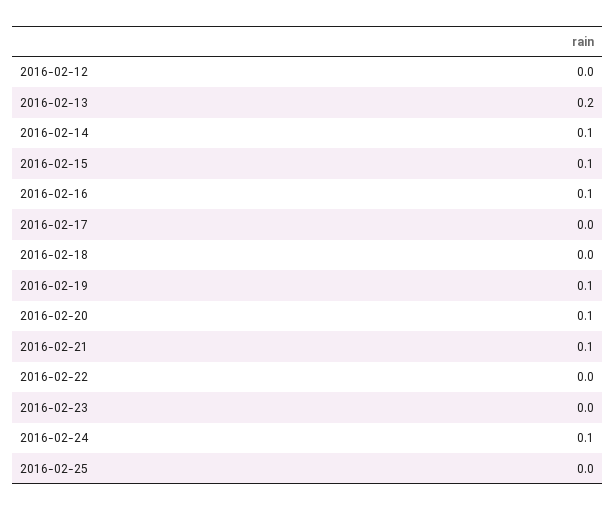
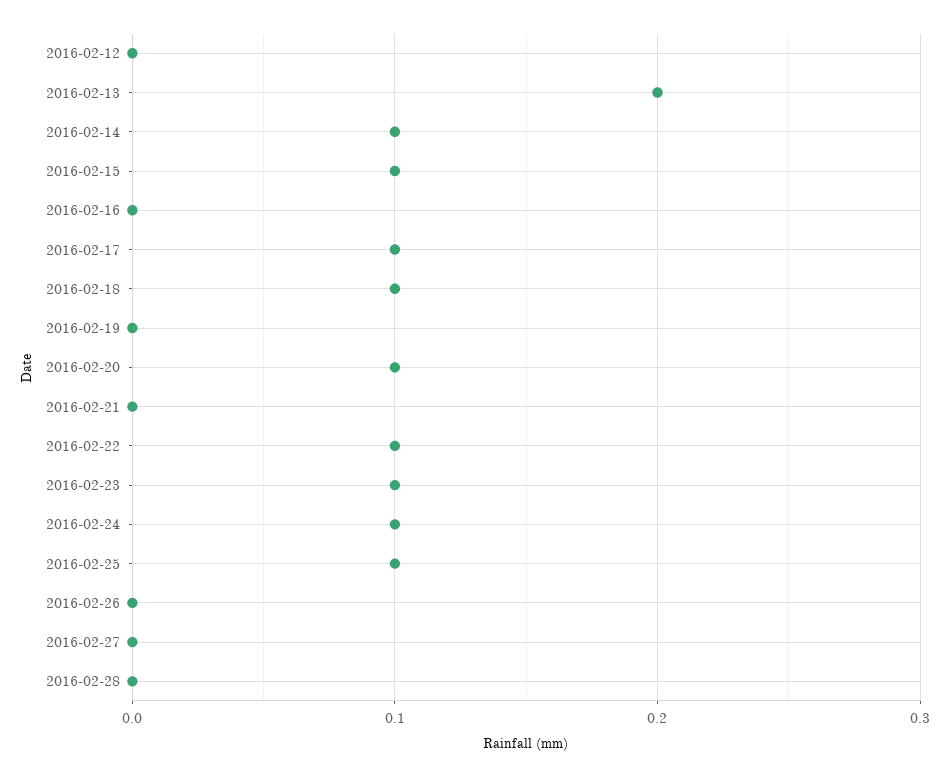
2016-02-16: 0.1 -> 0
2016-02-17: 0 -> 0.1
2016-02-18: 0 -> 0.1
2016-02-19: 0.1 -> 0
2016-02-21: 0.1 -> 0
2016-02-22: 0 -> 0.1
2016-02-23: 0 -> 0.1
2016-02-25: 0 -> 0.1
2016-02-26: none -> 0
2016-02-27: none -> 0
2016-02-28: none -> 0

